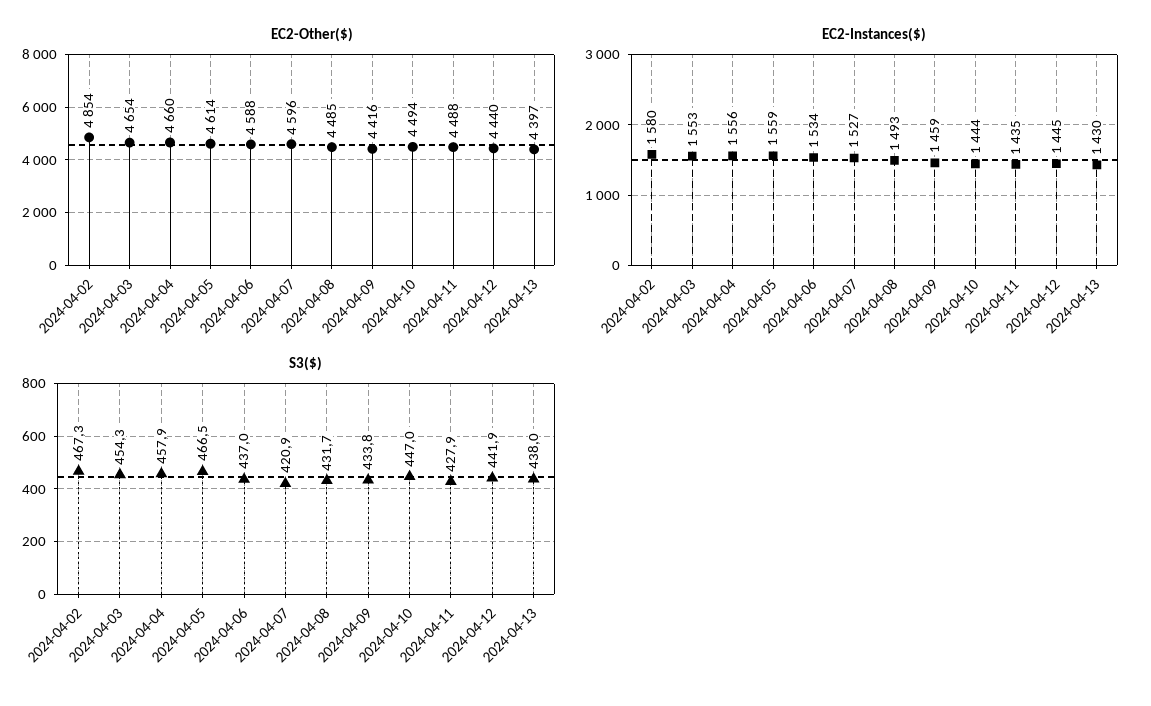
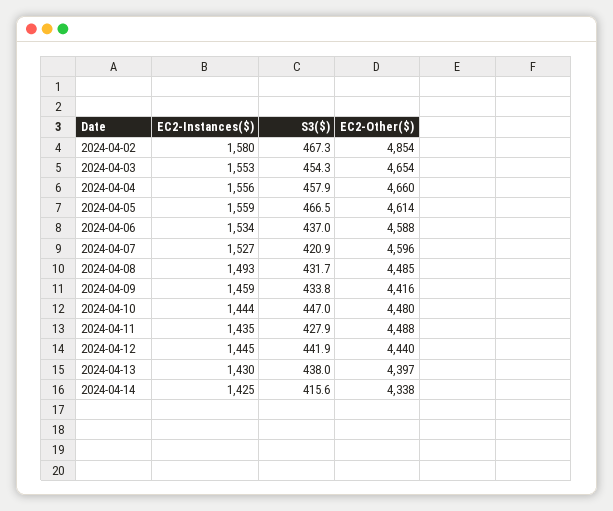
EC2-Other($), 2024-04-10: 4494 -> 4480
EC2-Instances($), 2024-04-14: none -> 1425
S3($), 2024-04-14: none -> 415.6
EC2-Other($), 2024-04-14: none -> 4338

